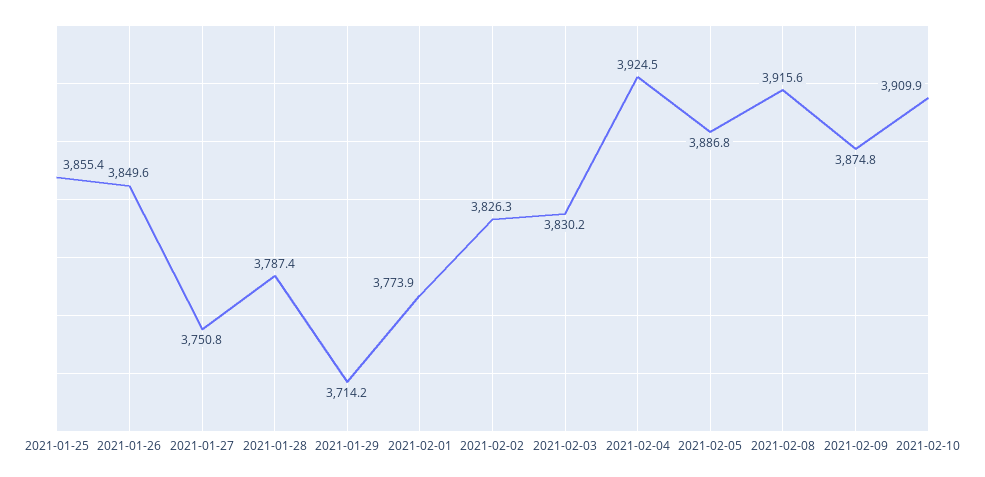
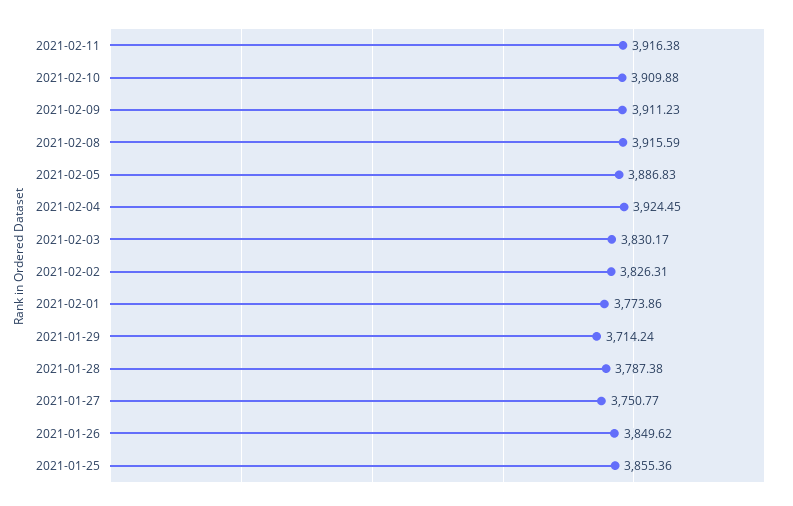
2021-02-09: 3874.8 -> 3911.23
2021-02-11: none -> 3916.38

